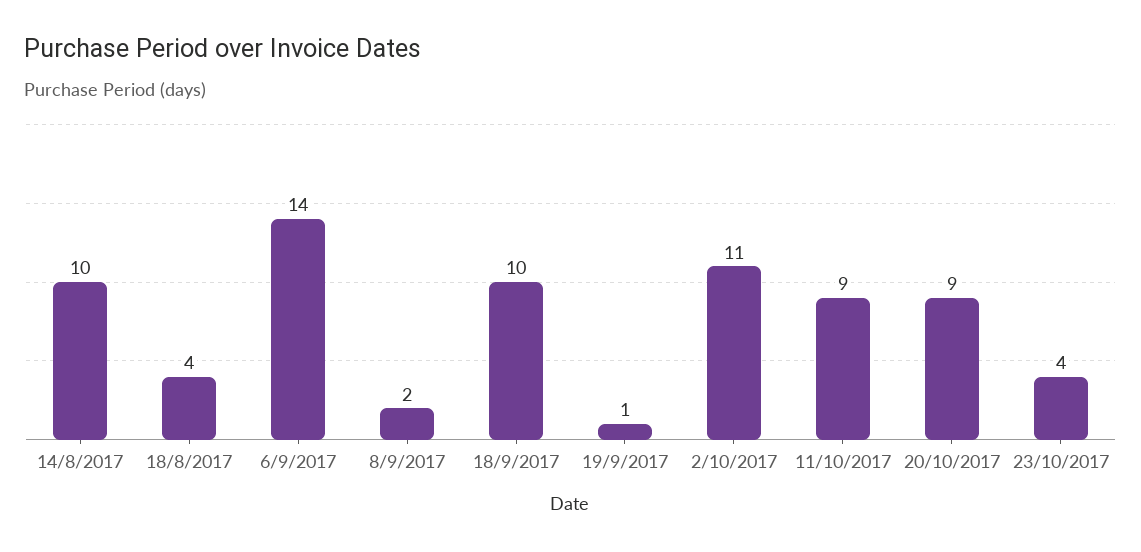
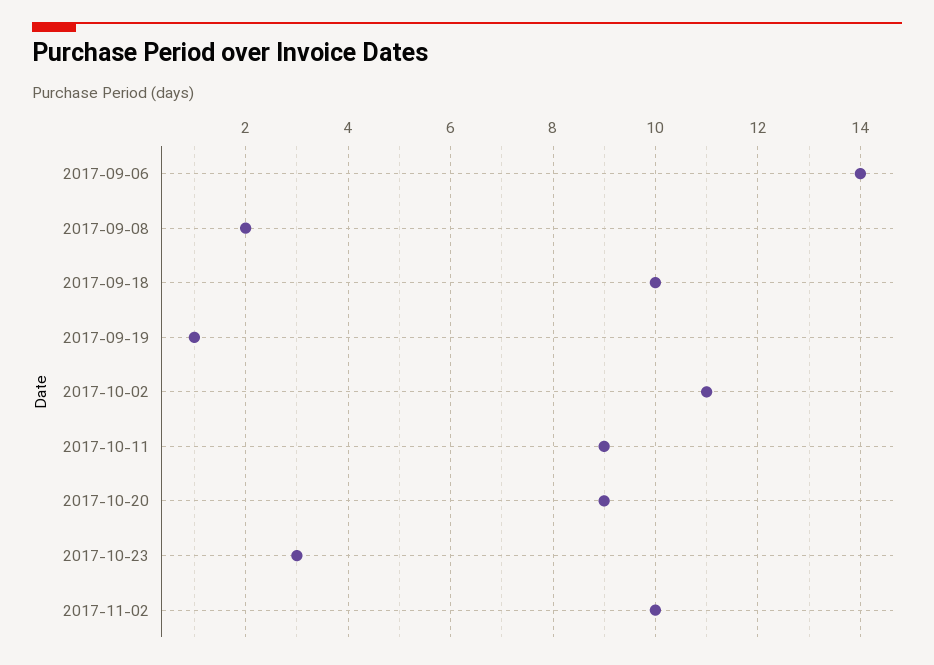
14/8/2017: 10 -> none
18/8/2017: 4 -> none
23/10/2017: 4 -> 3
2017-11-02: none -> 10

